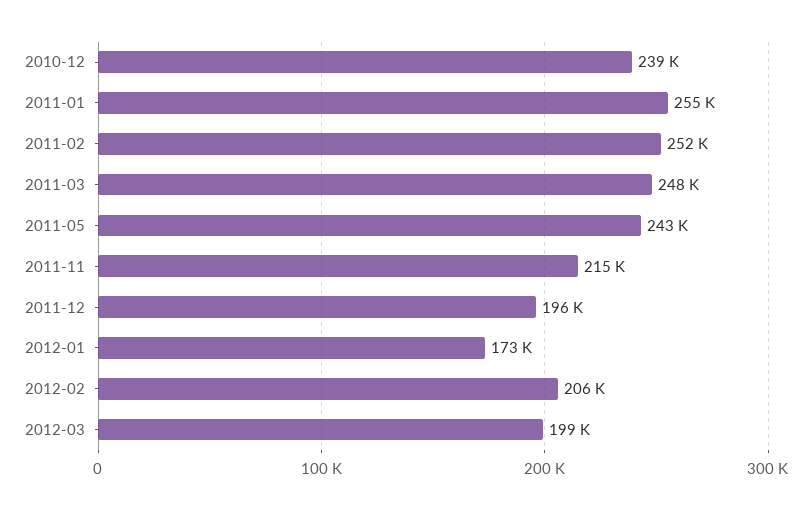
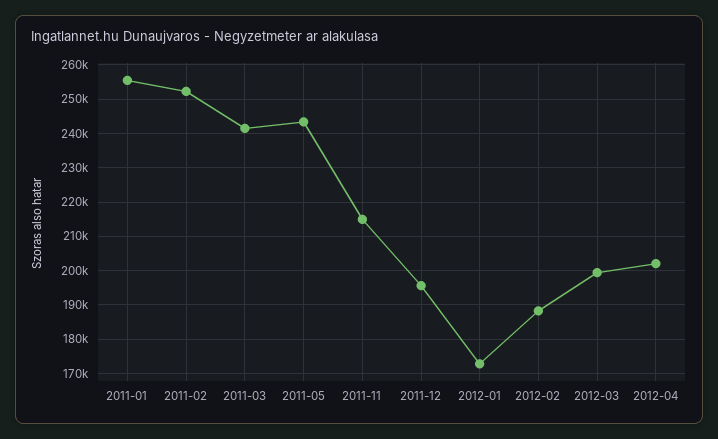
2010-12: 239000 -> none
2011-03: 248000 -> 242000
2012-02: 206000 -> 188000
2012-04: none -> 202000

